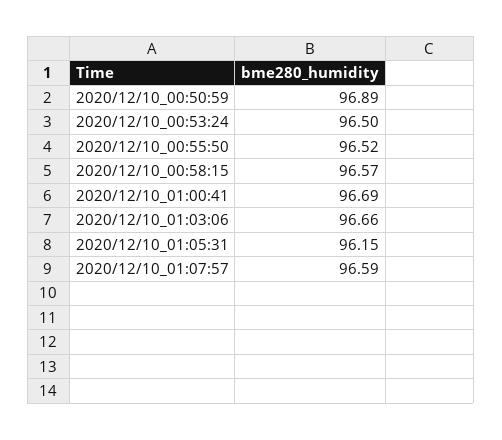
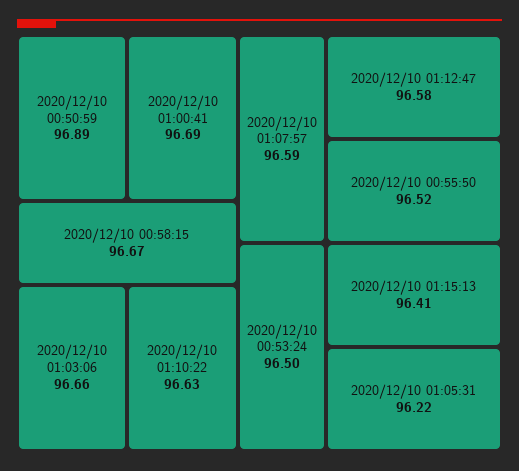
2020/12/10_00:58:15: 96.57 -> 96.67
2020/12/10_01:05:31: 96.15 -> 96.22
2020/12/10 01:10:22: none -> 96.63
2020/12/10 01:12:47: none -> 96.58
2020/12/10 01:15:13: none -> 96.41

